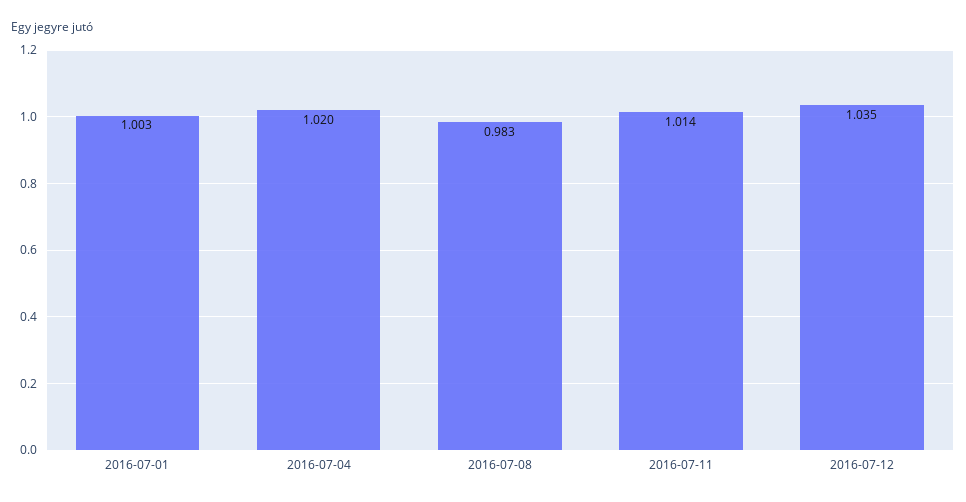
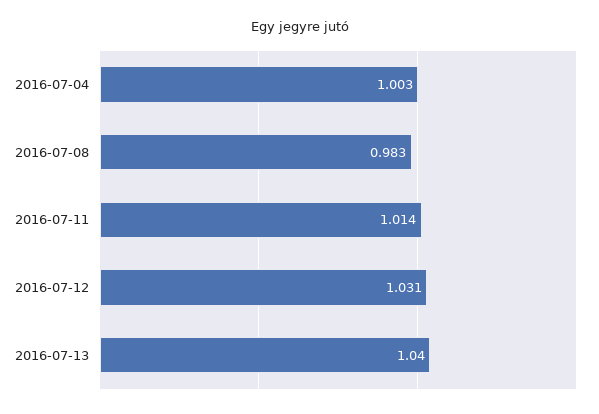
2016-07-01: 1.003 -> none
2016-07-04: 1.02 -> 1.003
2016-07-12: 1.035 -> 1.031
2016-07-13: none -> 1.04

